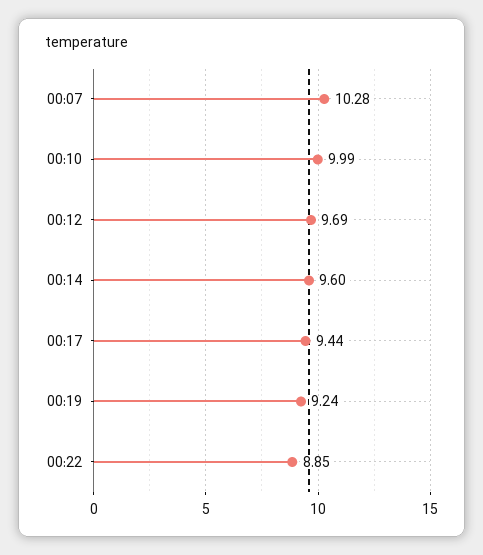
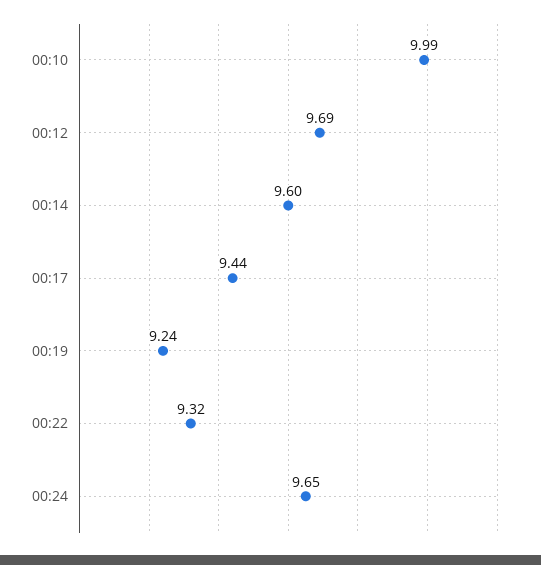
00:07: 10.28 -> none
00:22: 8.85 -> 9.32
00:24: none -> 9.65

